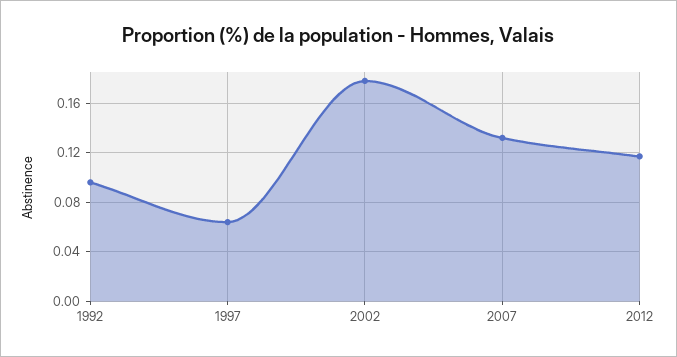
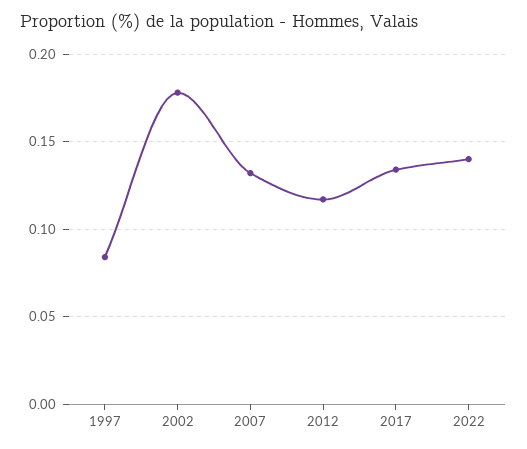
1992: 0.095 -> none
1997: 0.065 -> 0.085
2017: none -> 0.135
2022: none -> 0.14

